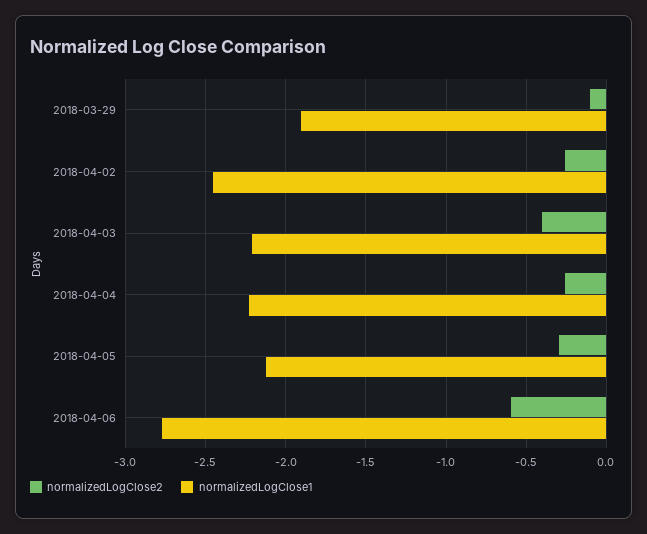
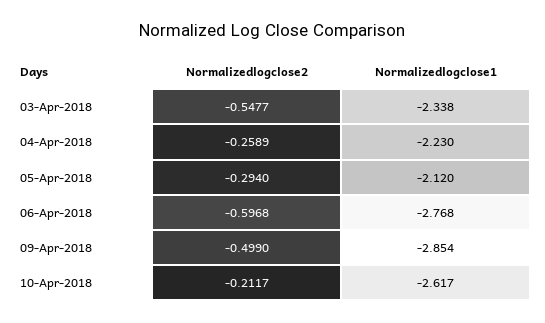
normalizedLogClose2, 2018-03-29: -0.1 -> none
normalizedLogClose1, 2018-03-29: -1.9 -> none
normalizedLogClose2, 2018-04-02: -0.25 -> none
normalizedLogClose1, 2018-04-02: -2.45 -> none
normalizedLogClose2, 2018-04-03: -0.4 -> -0.5477
normalizedLogClose1, 2018-04-03: -2.2 -> -2.338
normalizedLogClose2, 09-Apr-2018: none -> -0.499
normalizedLogClose1, 09-Apr-2018: none -> -2.854
normalizedLogClose2, 10-Apr-2018: none -> -0.2117
normalizedLogClose1, 10-Apr-2018: none -> -2.617

